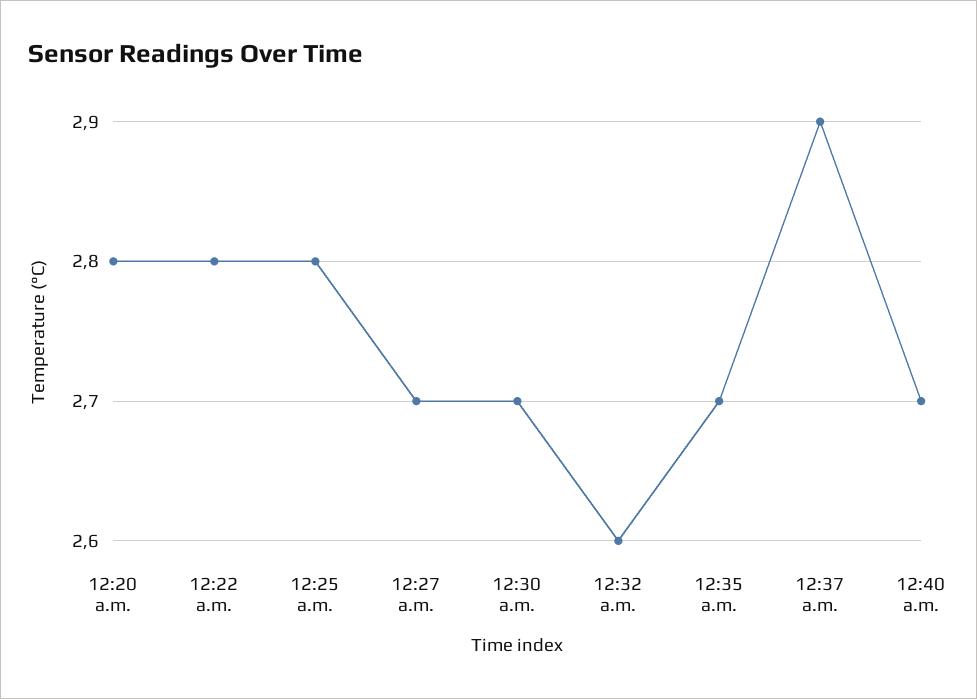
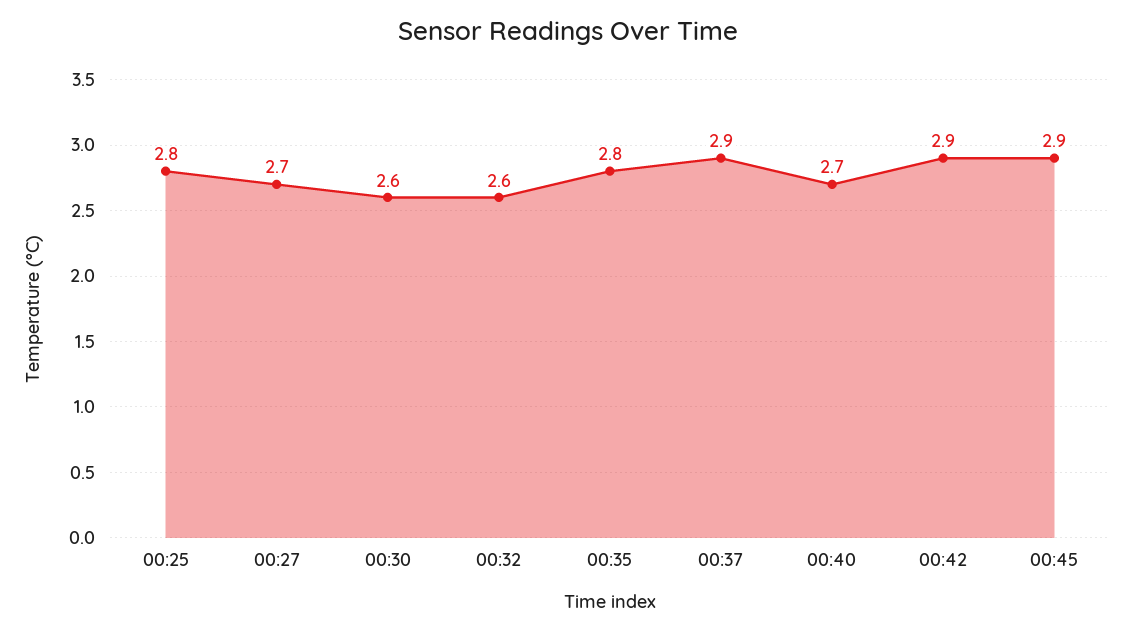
12:20 a.m.: 2.8 -> none
12:22 a.m.: 2.8 -> none
12:30 a.m.: 2.7 -> 2.6
12:35 a.m.: 2.7 -> 2.8
00:42: none -> 2.9
00:45: none -> 2.9

